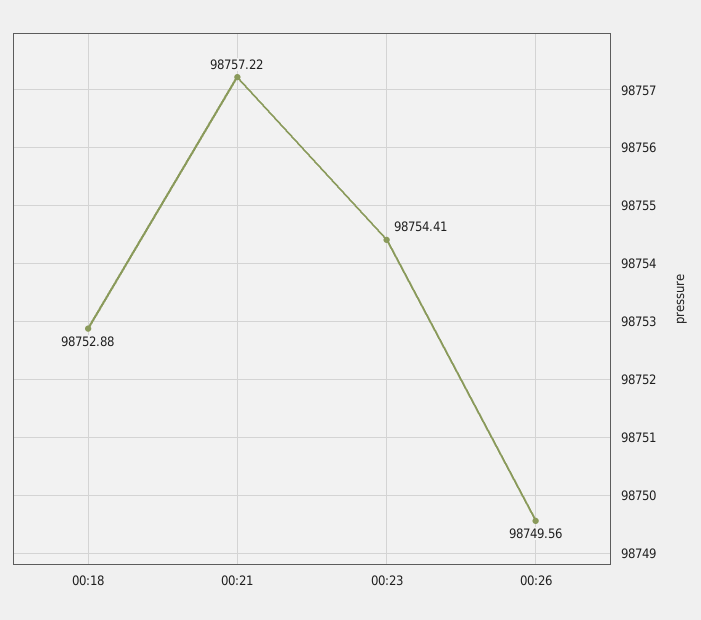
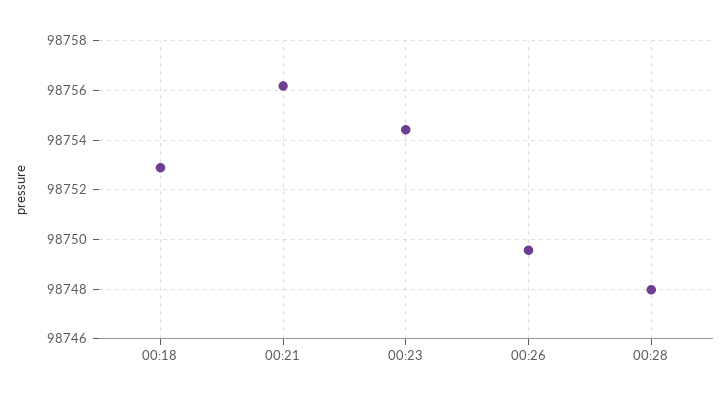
00:21: 98757.22 -> 98756.25
00:28: none -> 98748

